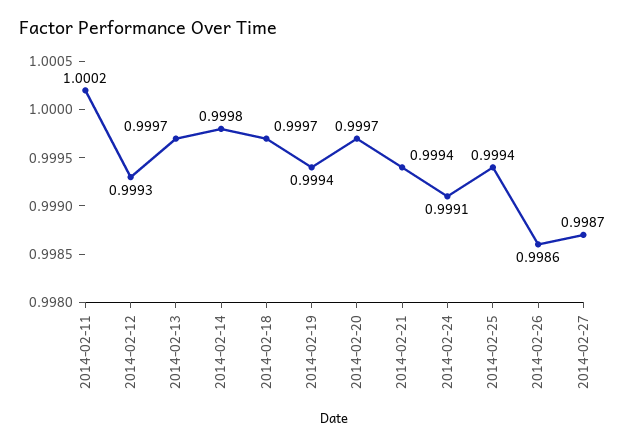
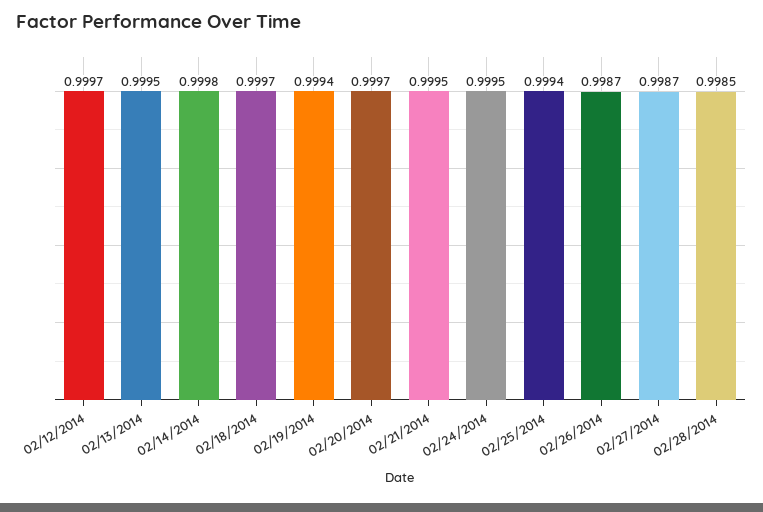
2014-02-11: 1.0002 -> none
2014-02-12: 0.9993 -> 0.9997
2014-02-13: 0.9997 -> 0.9995
2014-02-21: 0.9994 -> 0.9995
2014-02-24: 0.9991 -> 0.9995
2014-02-26: 0.9986 -> 0.9987
02/28/2014: none -> 0.9985

